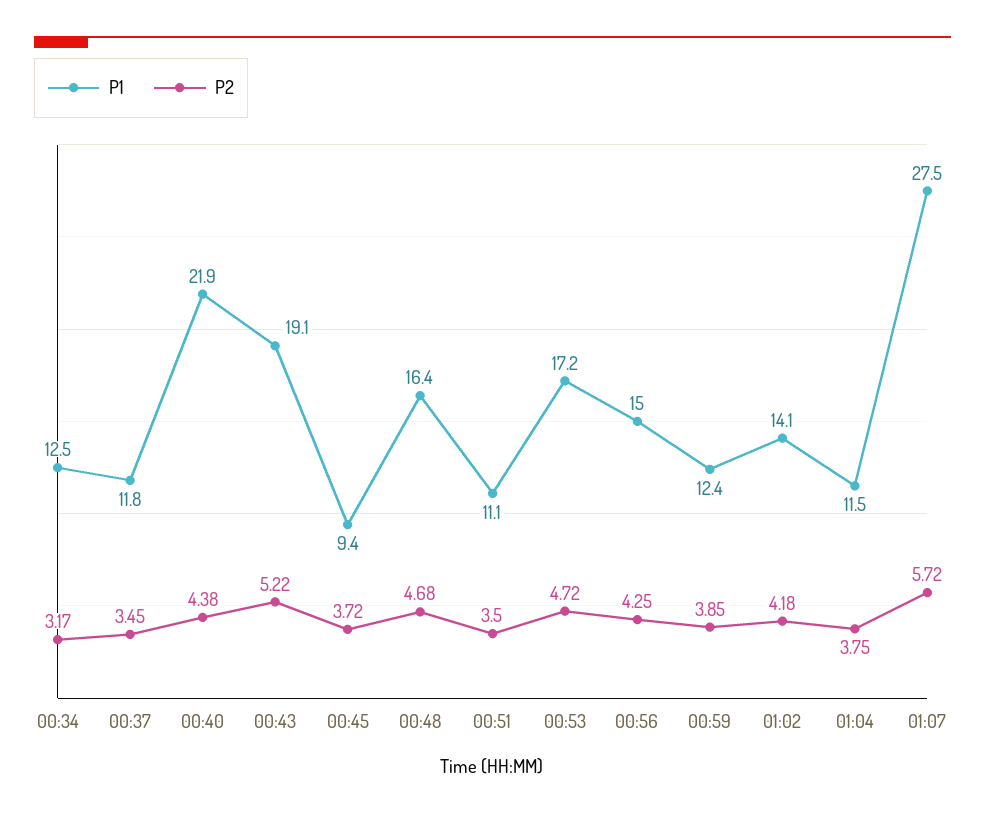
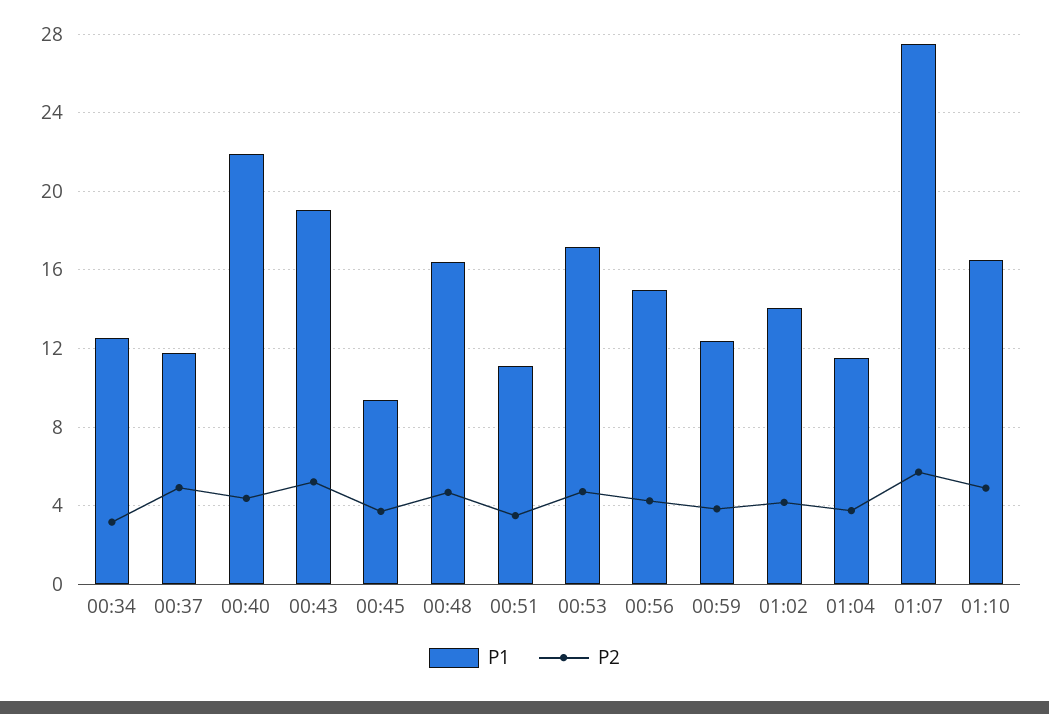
P2, 00:37: 3.45 -> 5
P1, 01:10: none -> 16.5
P2, 01:10: none -> 5

